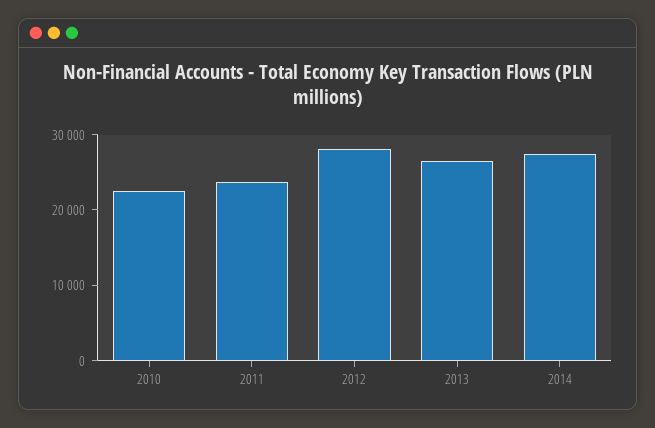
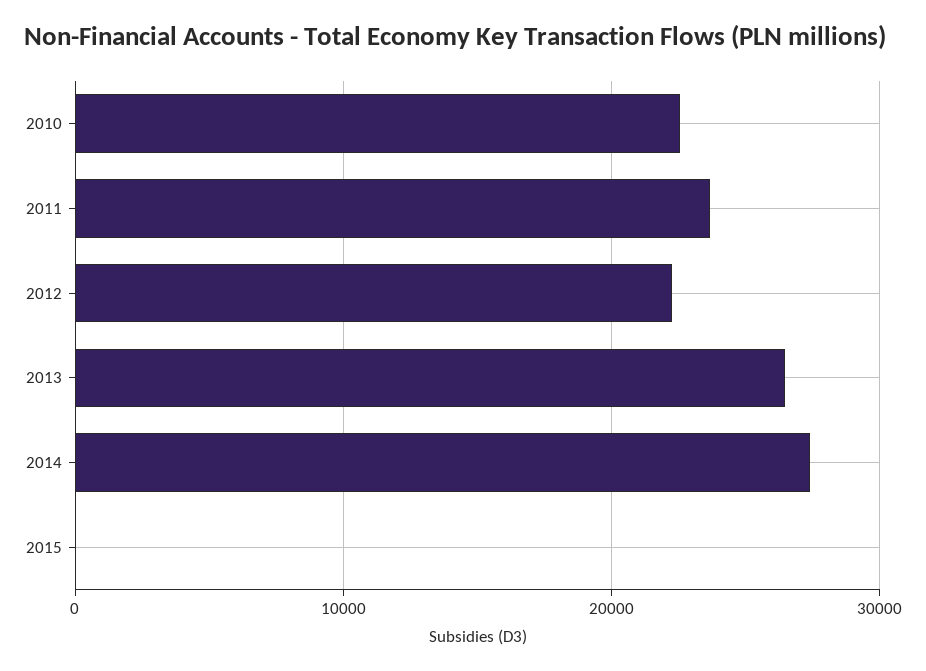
2012: 28000 -> 22000
2015: none -> 0

